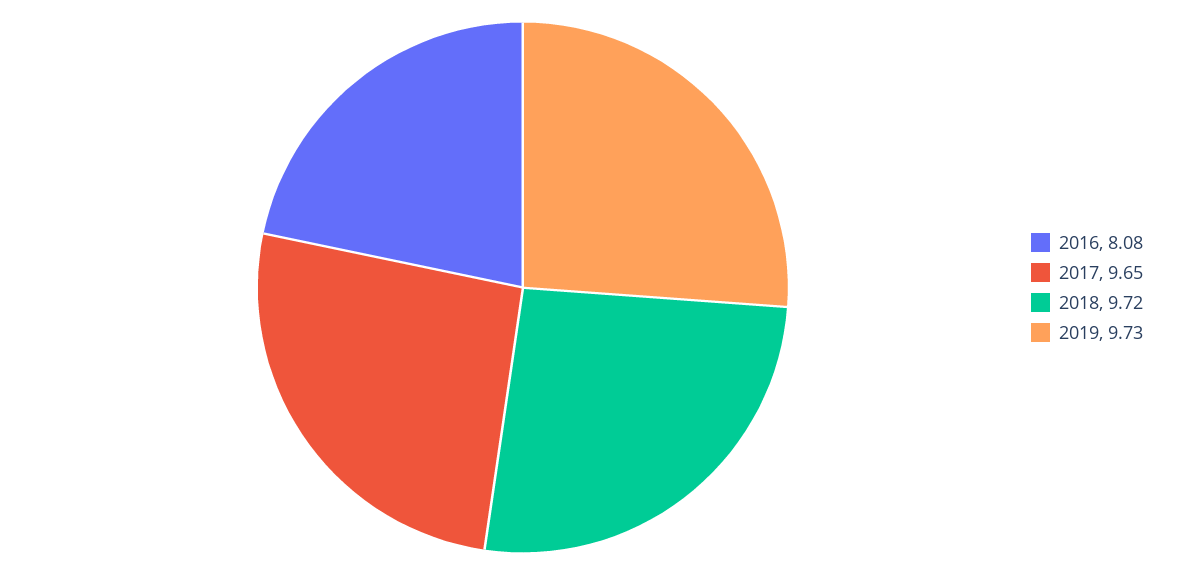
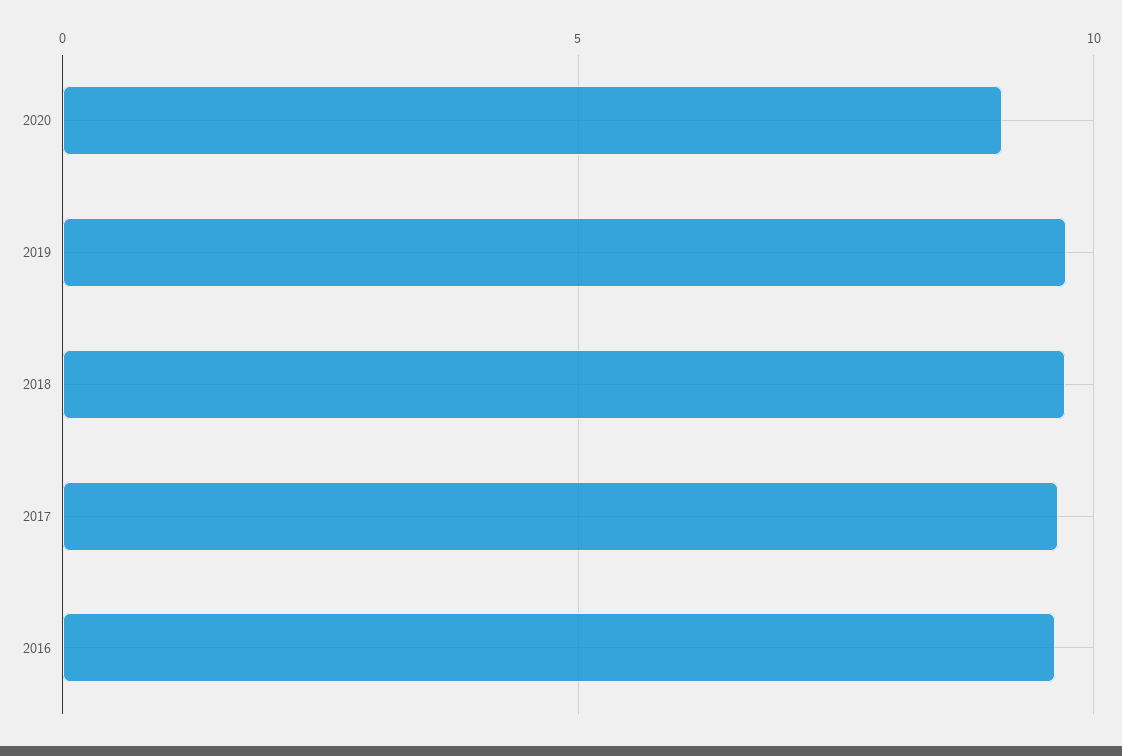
2016: 8.08 -> 9.5
2020: none -> 9

